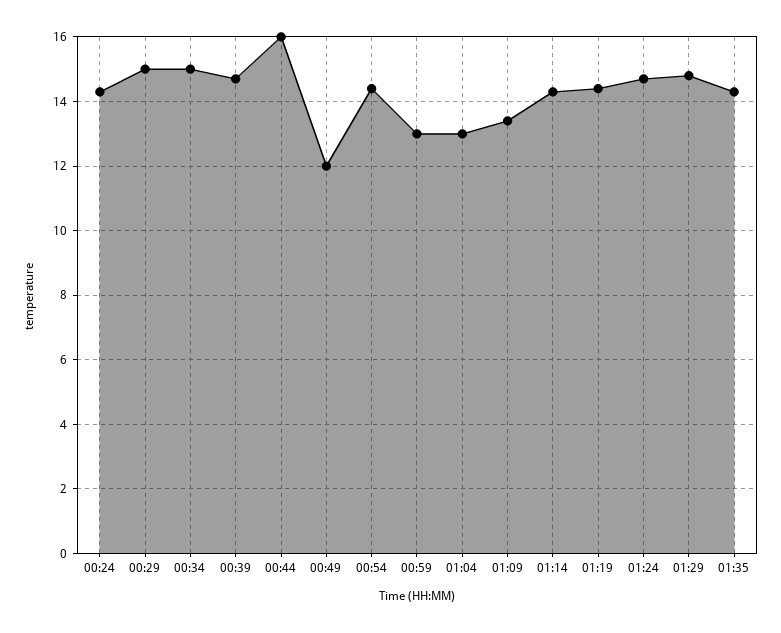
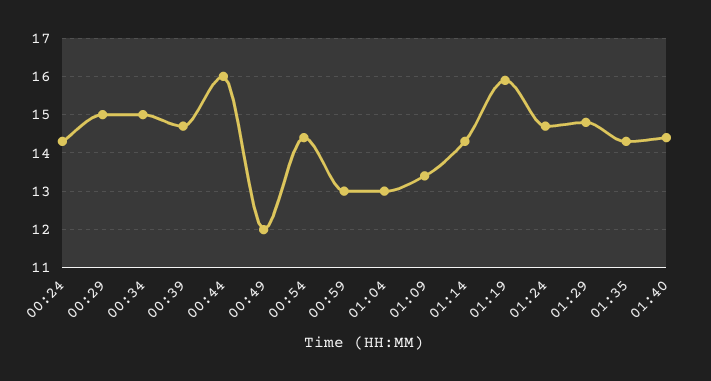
01:19: 14.5 -> 16
01:40: none -> 14.5

